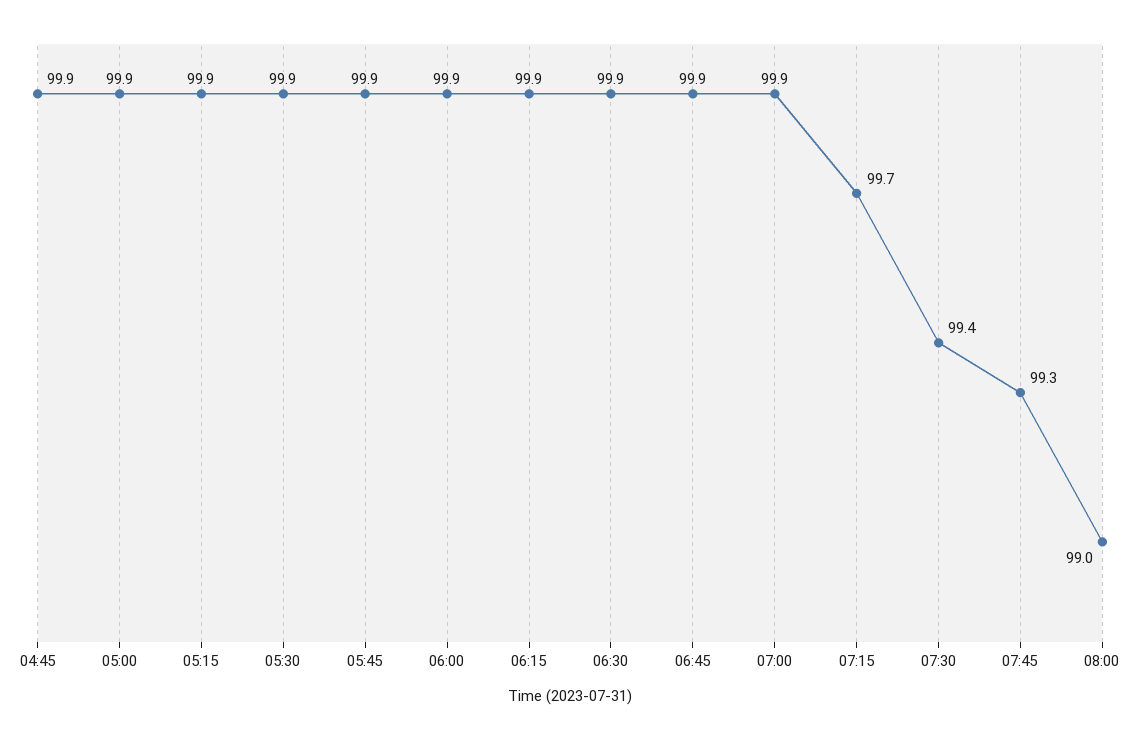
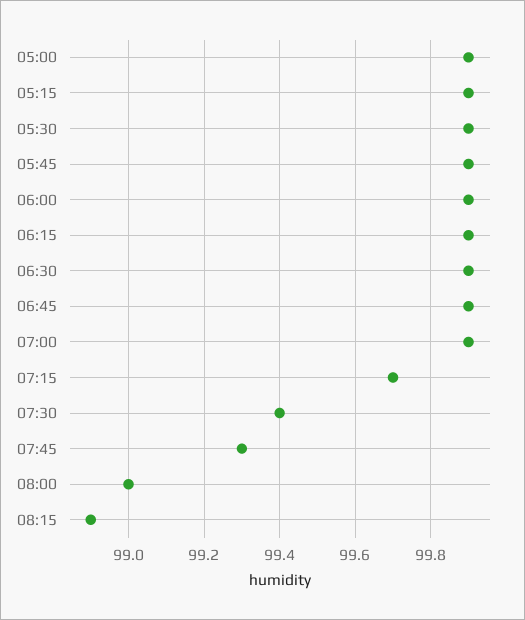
04:45: 99.9 -> none
08:15: none -> 98.9

